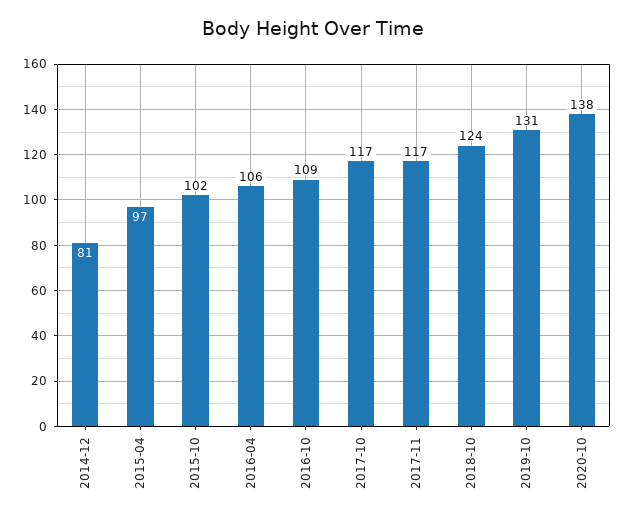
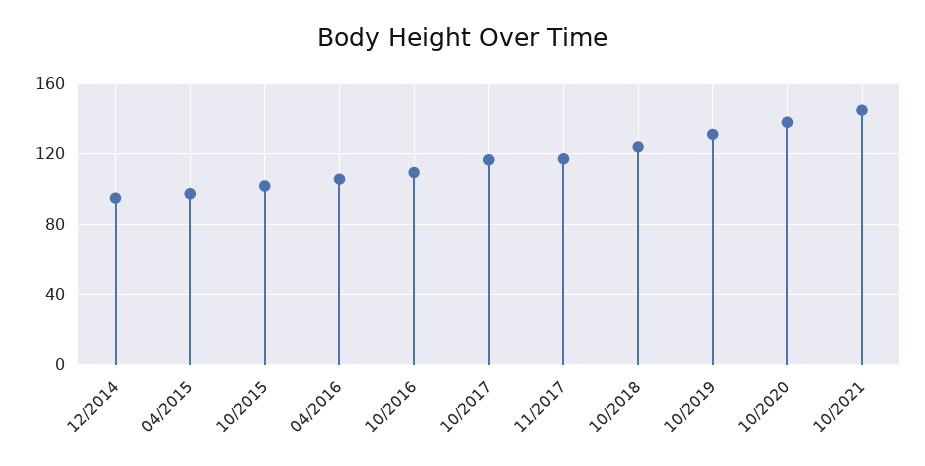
2014-12: 81 -> 95
10/2021: none -> 145

